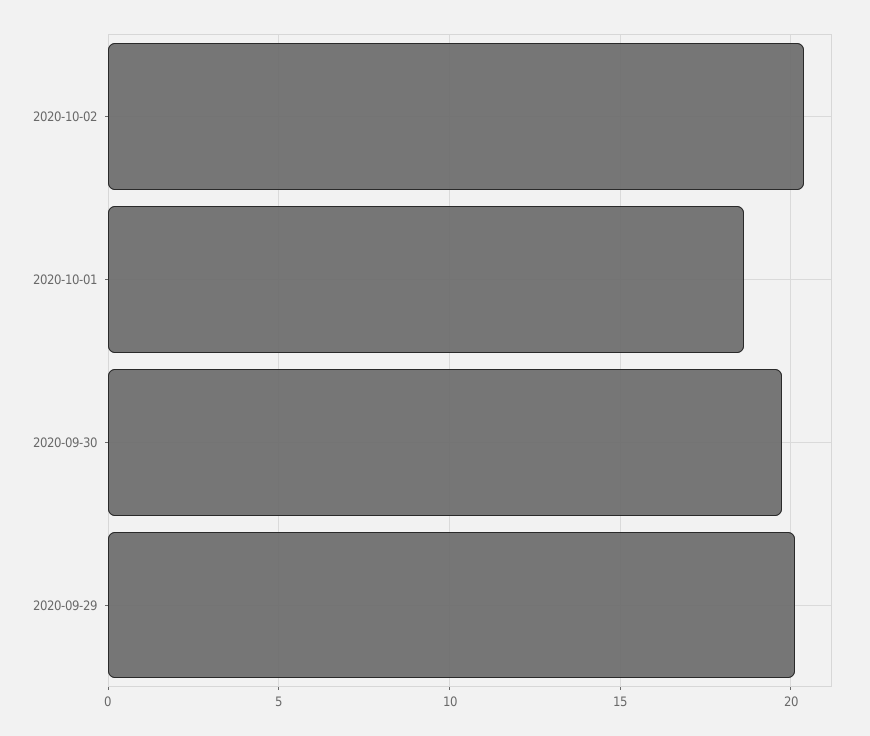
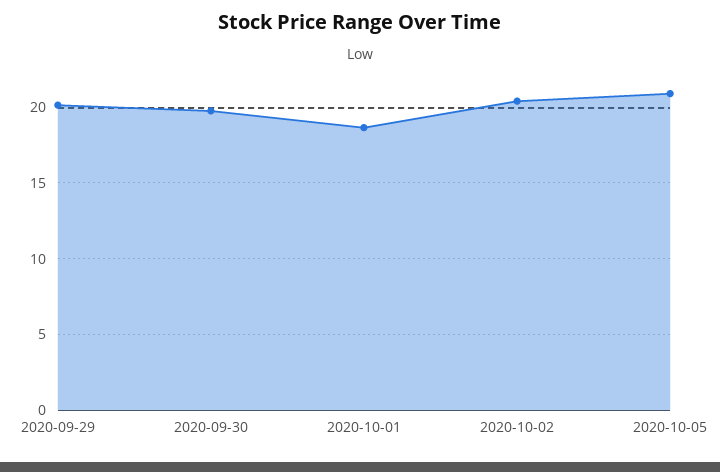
2020-10-05: none -> 21

